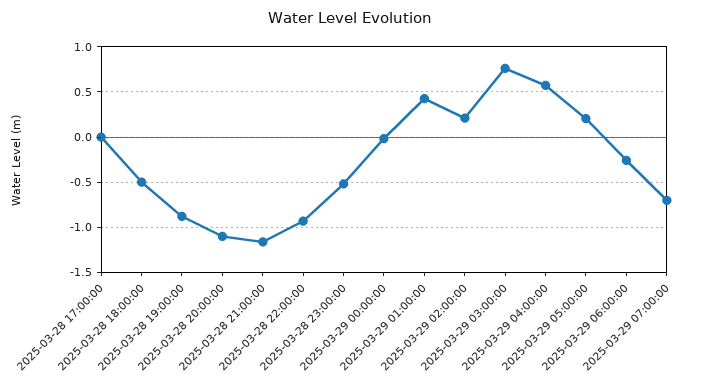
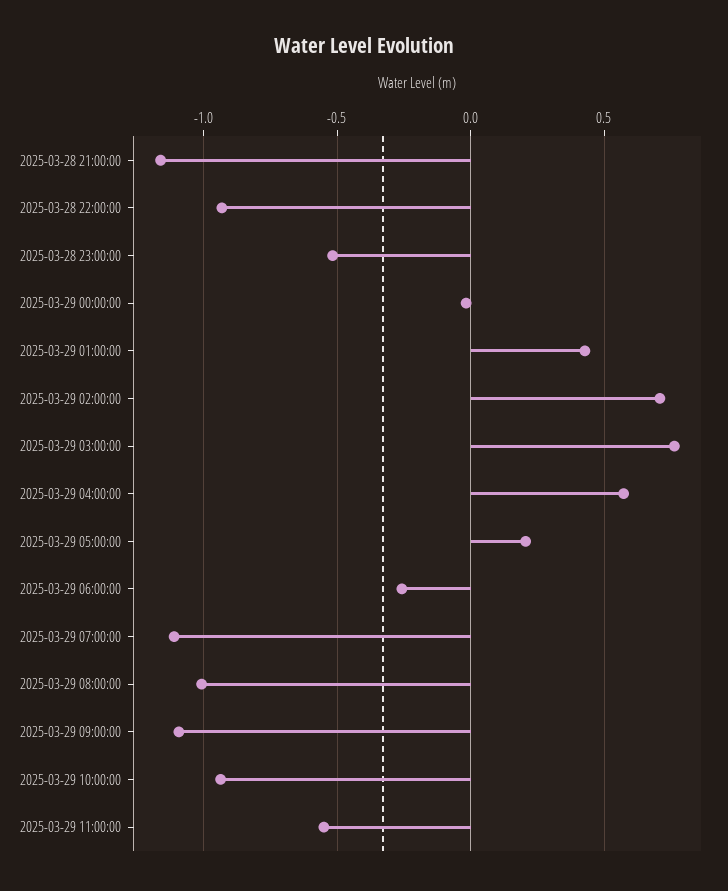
2025-03-28 17:00:00: 0 -> none
2025-03-28 18:00:00: -0.5 -> none
2025-03-28 19:00:00: -0.9 -> none
2025-03-28 20:00:00: -1.1 -> none
2025-03-29 02:00:00: 0.2 -> 0.7
2025-03-29 07:00:00: -0.7 -> -1.1
2025-03-29 08:00:00: none -> -1
2025-03-29 09:00:00: none -> -1.1
2025-03-29 10:00:00: none -> -0.95
2025-03-29 11:00:00: none -> -0.55

